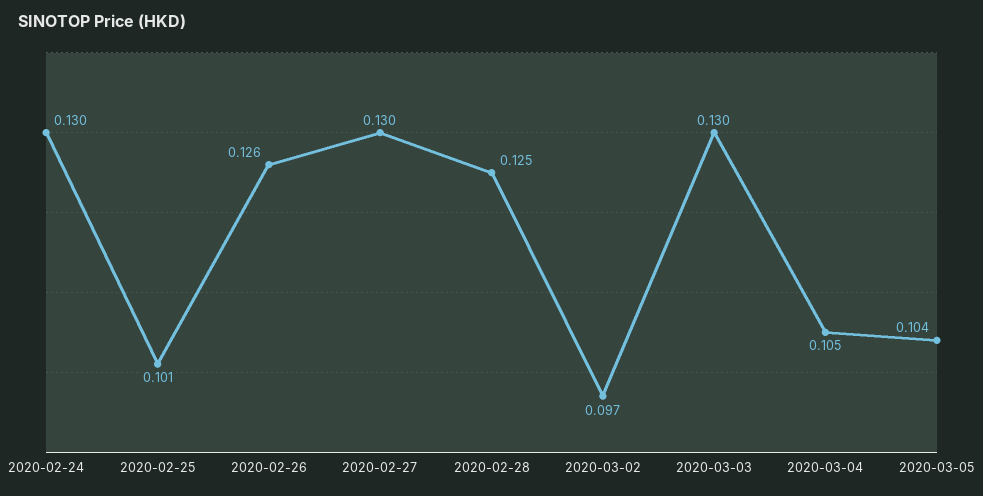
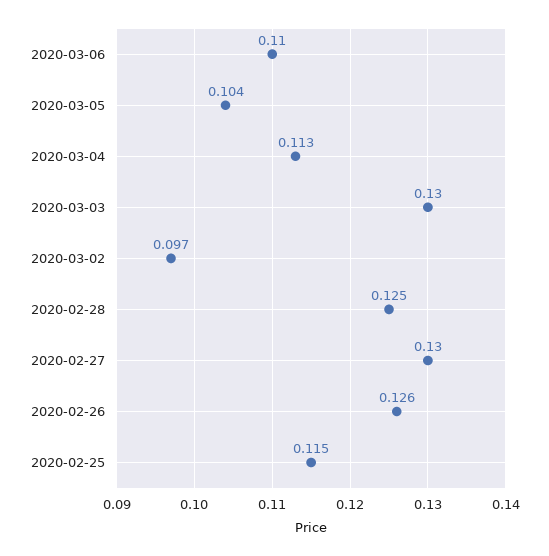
2020-02-24: 0.13 -> none
2020-02-25: 0.101 -> 0.115
2020-03-04: 0.105 -> 0.113
2020-03-06: none -> 0.11

